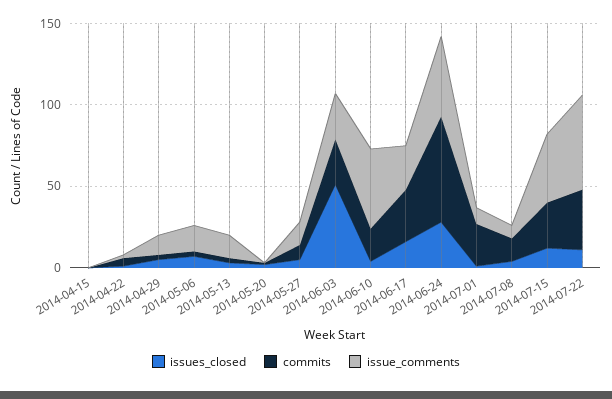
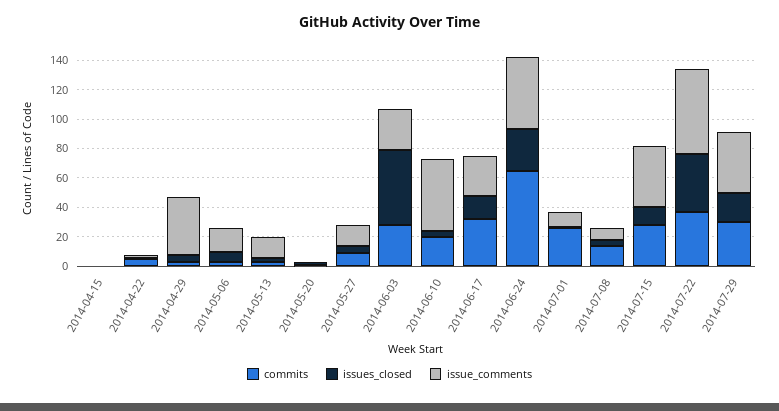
issue_comments, 2014-04-29: 10 -> 40
issues_closed, 2014-07-22: 10 -> 40
commits, 2014-07-29: none -> 30
issues_closed, 2014-07-29: none -> 20
issue_comments, 2014-07-29: none -> 40

